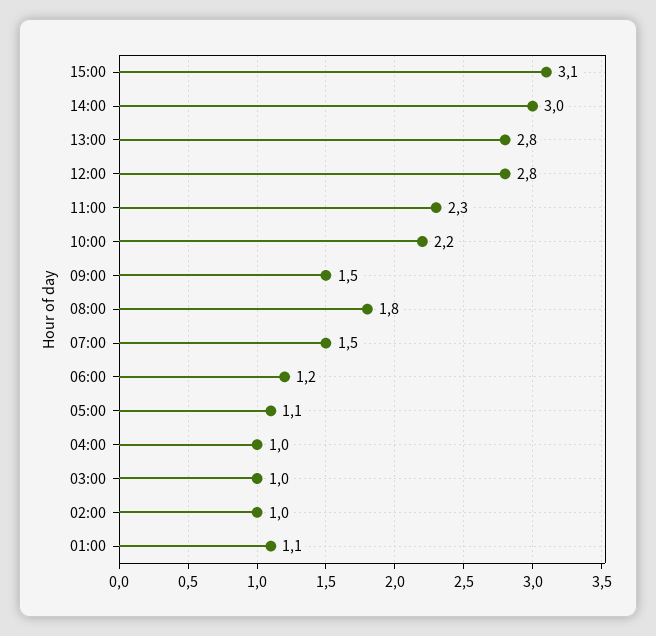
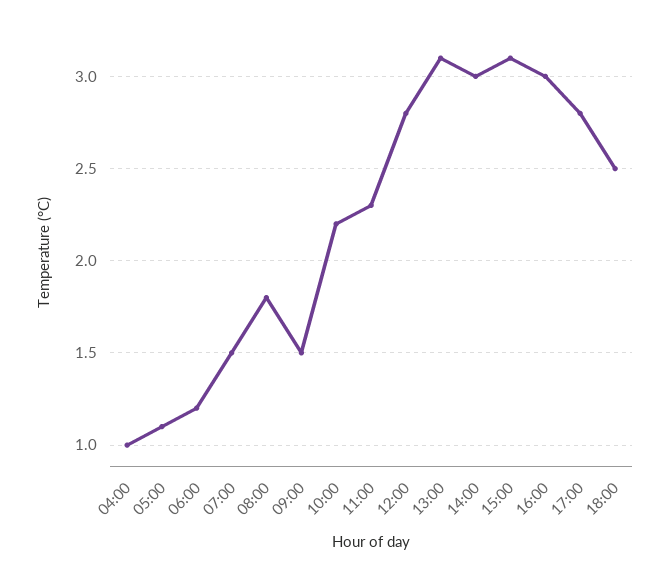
13:00: 2.8 -> 3.1
03:00: 1 -> none
02:00: 1 -> none
01:00: 1.1 -> none
16:00: none -> 3
17:00: none -> 2.8
18:00: none -> 2.5

